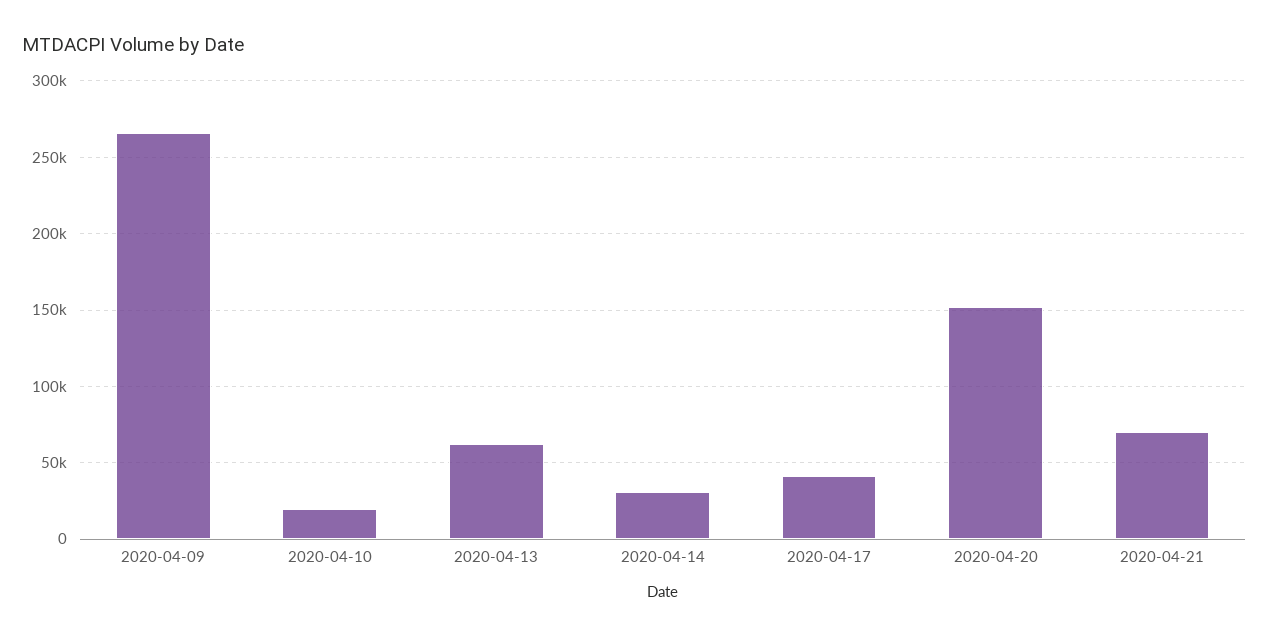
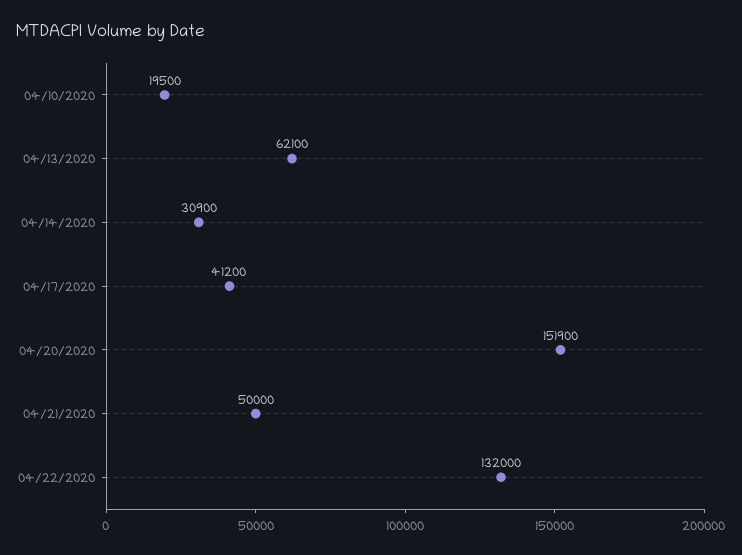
2020-04-09: 265000 -> none
2020-04-21: 70000 -> 50000
04/22/2020: none -> 132000

